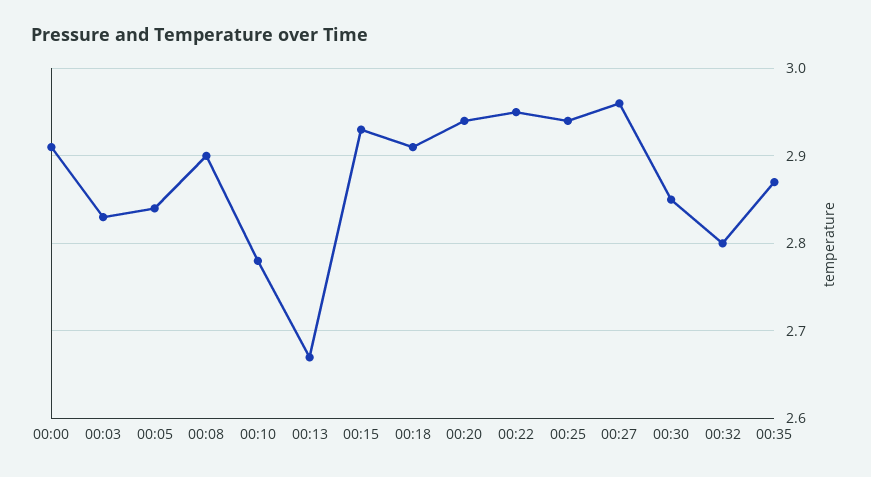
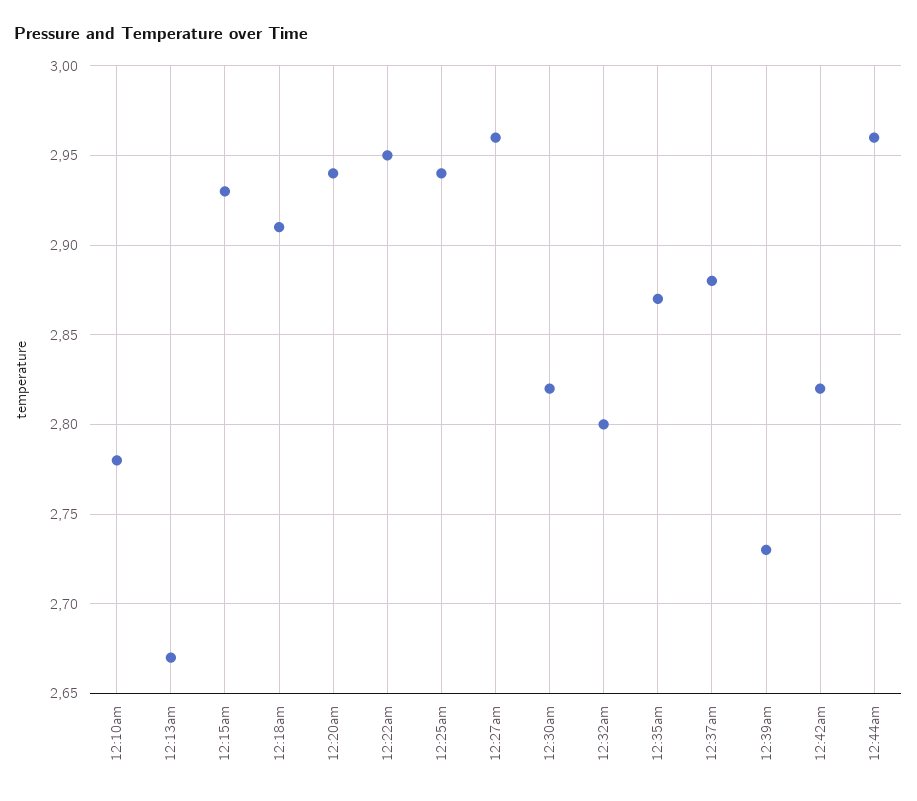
00:00: 2.91 -> none
00:03: 2.83 -> none
00:05: 2.84 -> none
00:08: 2.9 -> none
00:30: 2.85 -> 2.82
12:37am: none -> 2.88
12:39am: none -> 2.73
12:42am: none -> 2.82
12:44am: none -> 2.96

